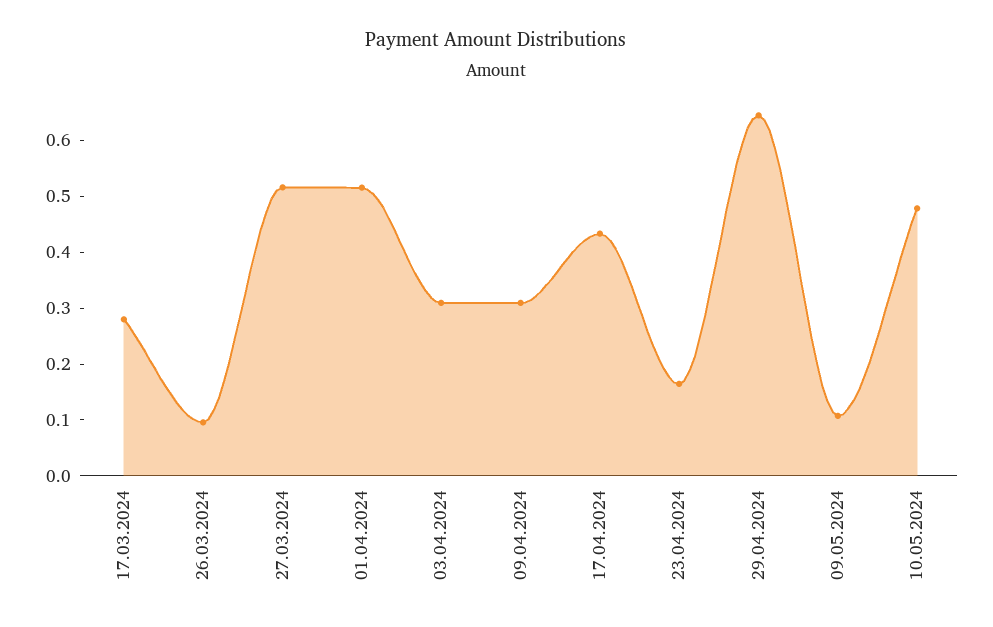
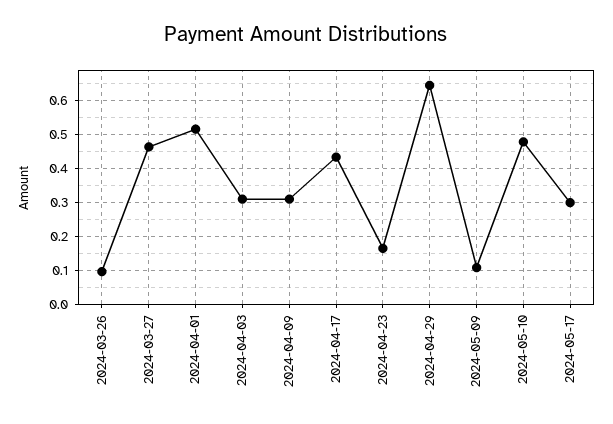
17.03.2024: 0.28 -> none
27.03.2024: 0.52 -> 0.46
2024-05-17: none -> 0.3

